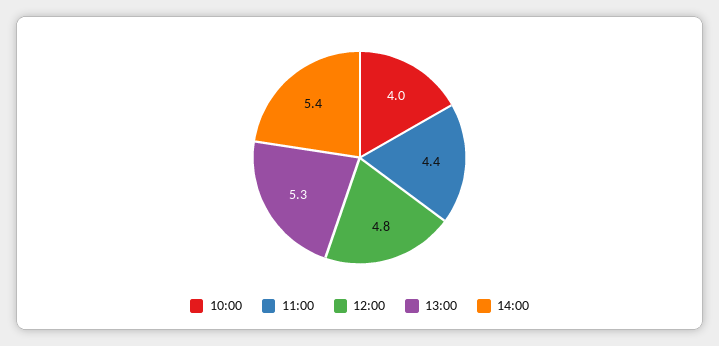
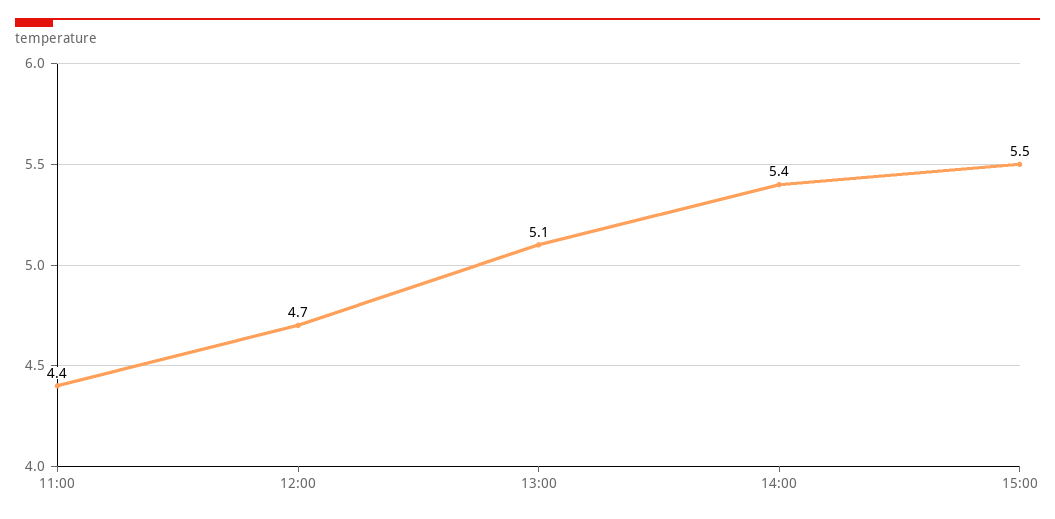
10:00: 4 -> none
12:00: 4.8 -> 4.7
13:00: 5.3 -> 5.1
15:00: none -> 5.5

